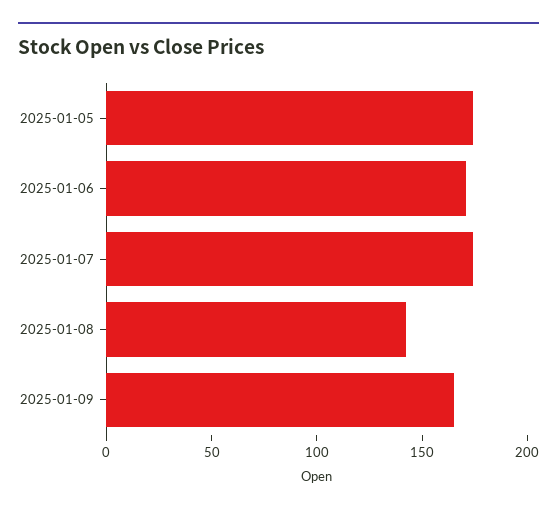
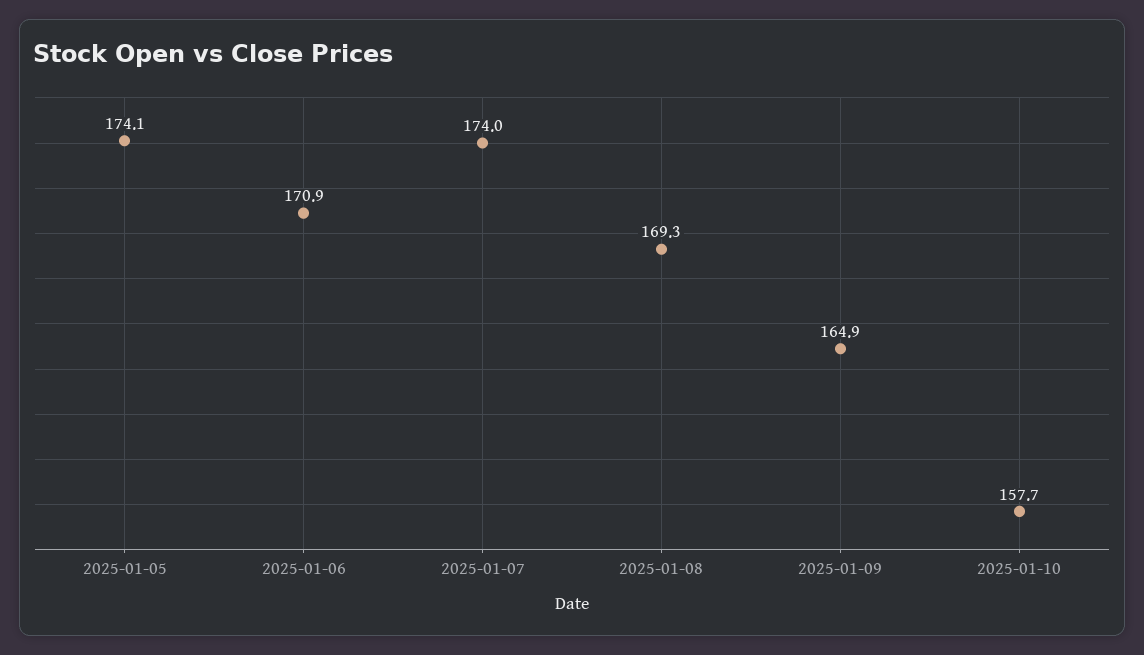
2025-01-08: 140 -> 169.3
2025-01-10: none -> 157.7

